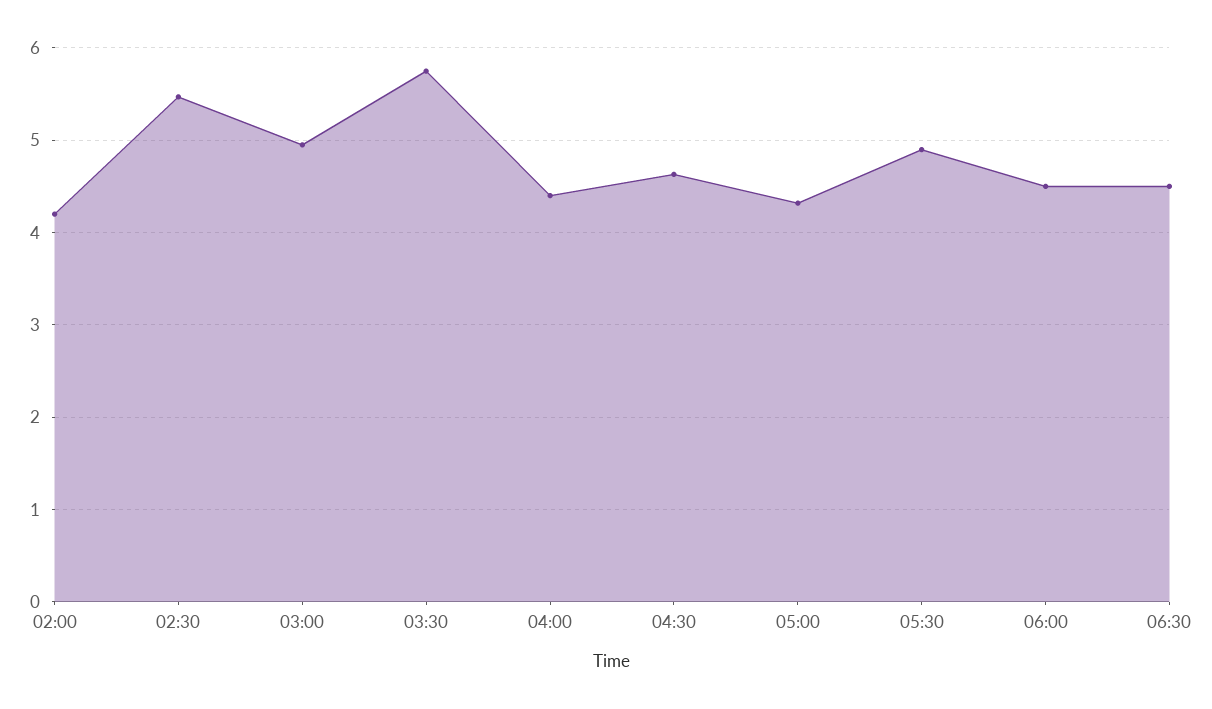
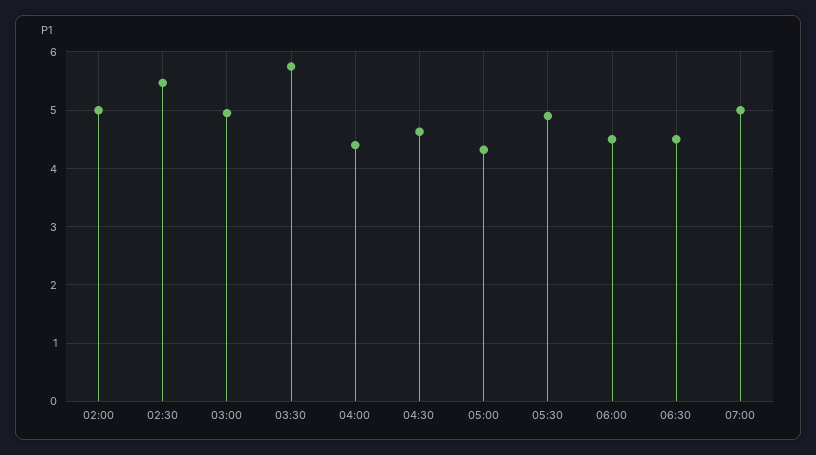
02:00: 4.2 -> 5
07:00: none -> 5

